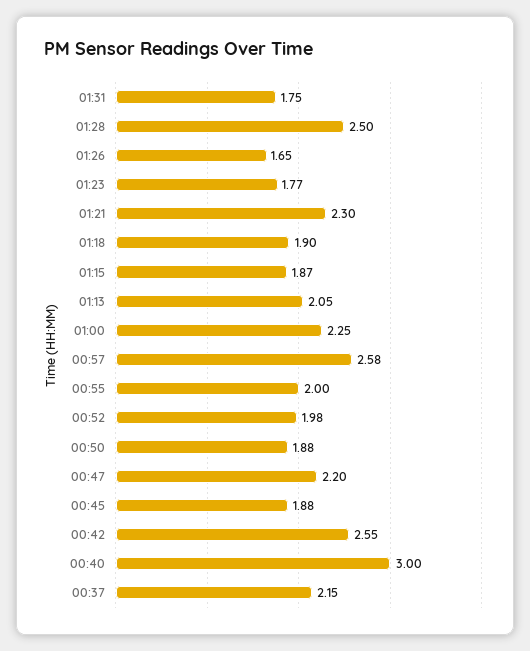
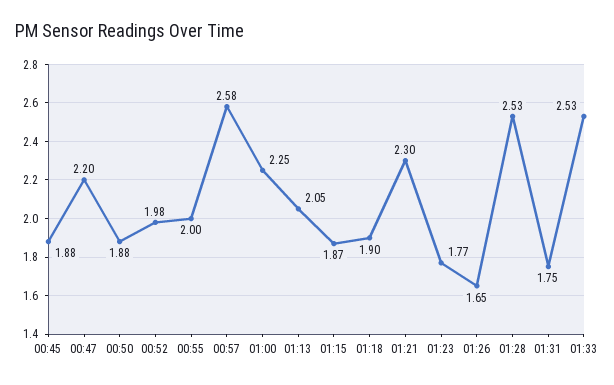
01:28: 2.5 -> 2.53
00:42: 2.55 -> none
00:40: 3 -> none
00:37: 2.15 -> none
01:33: none -> 2.53

